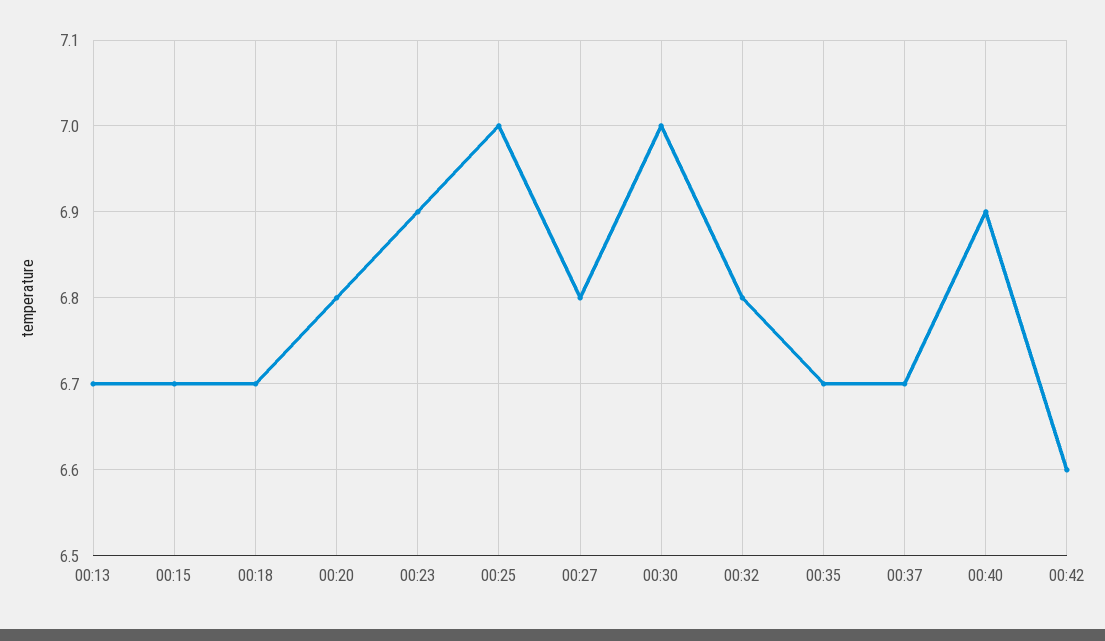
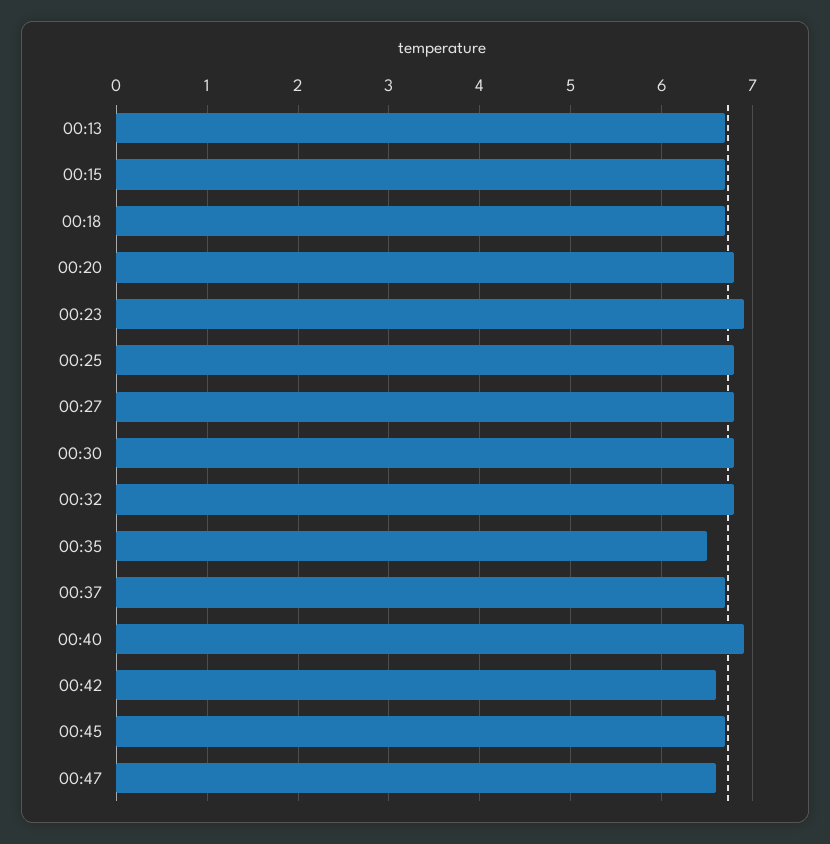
00:25: 7 -> 6.8
00:30: 7 -> 6.8
00:35: 6.7 -> 6.5
00:45: none -> 6.7
00:47: none -> 6.6

